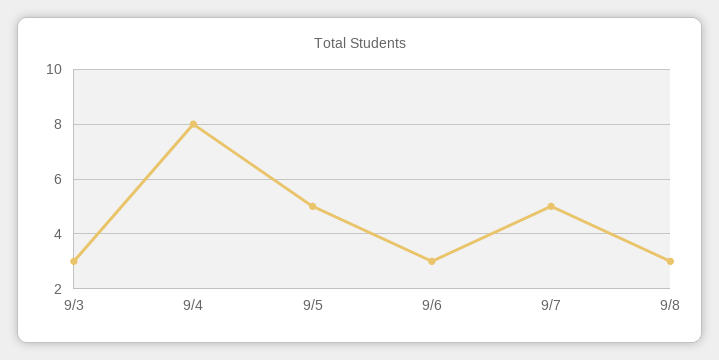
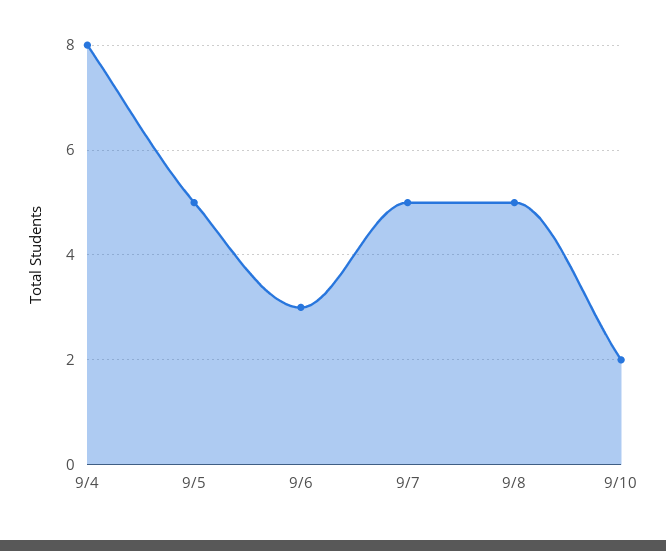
9/3: 3 -> none
9/8: 3 -> 5
9/10: none -> 2

